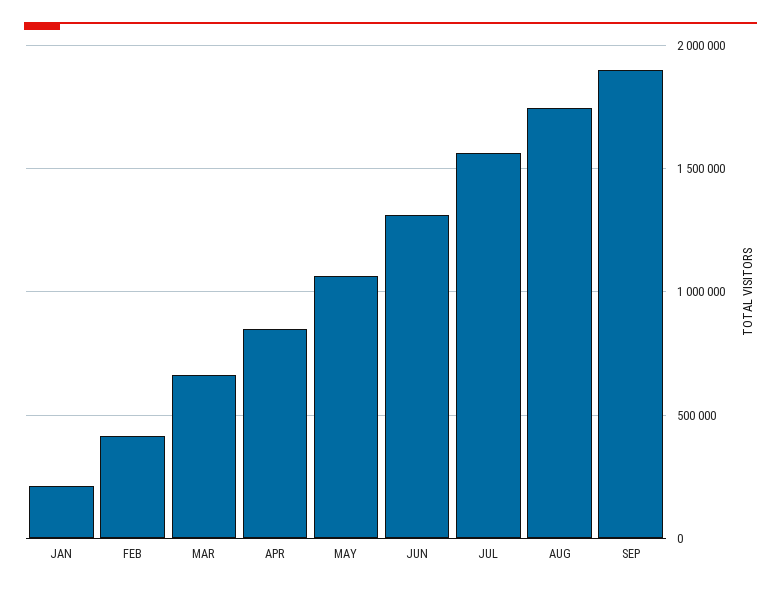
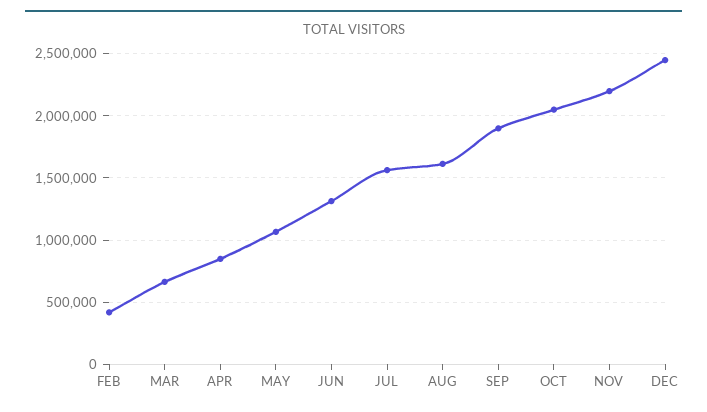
JAN: 200000 -> none
AUG: 1750000 -> 1600000
OCT: none -> 2050000
NOV: none -> 2200000
DEC: none -> 2450000

